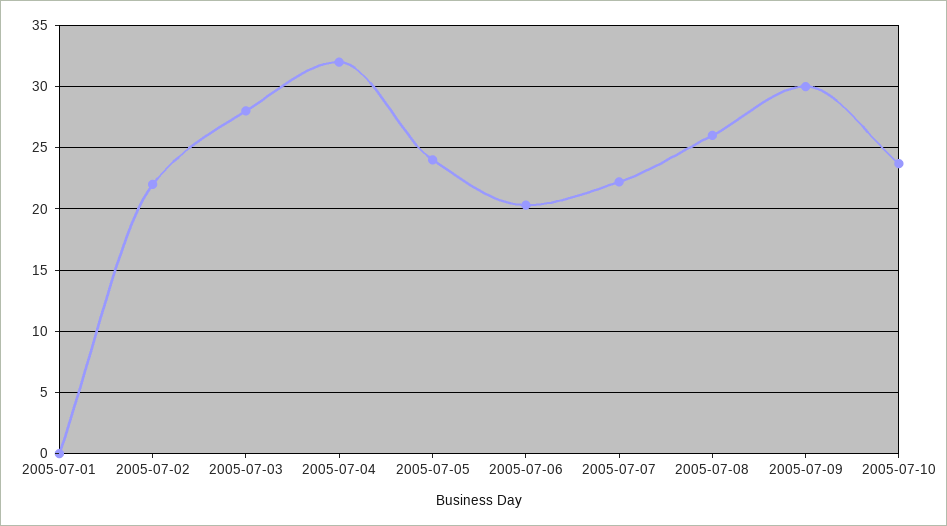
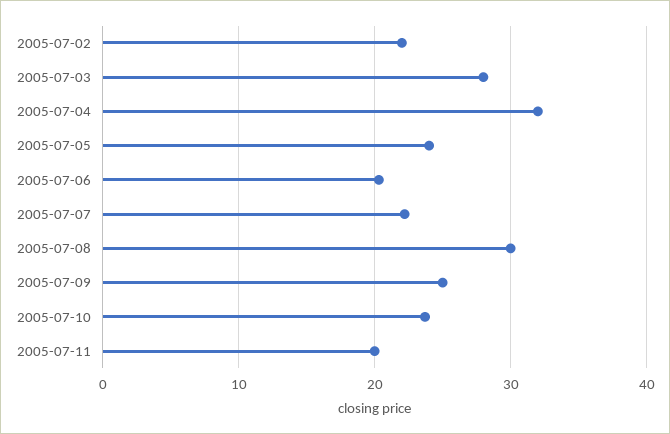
2005-07-01: 0 -> none
2005-07-08: 26 -> 30
2005-07-09: 30 -> 25
2005-07-11: none -> 20

